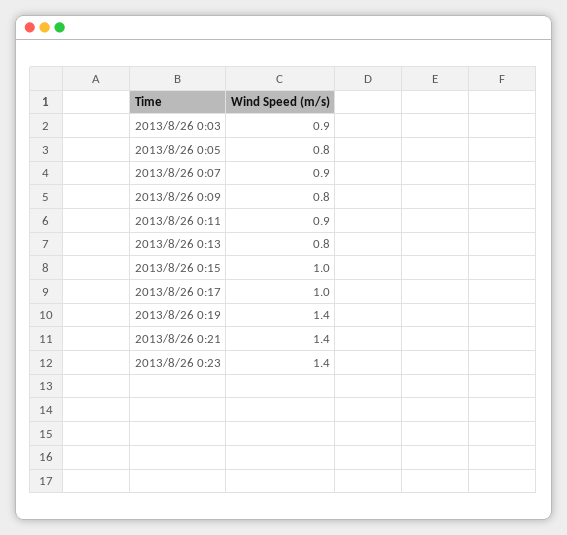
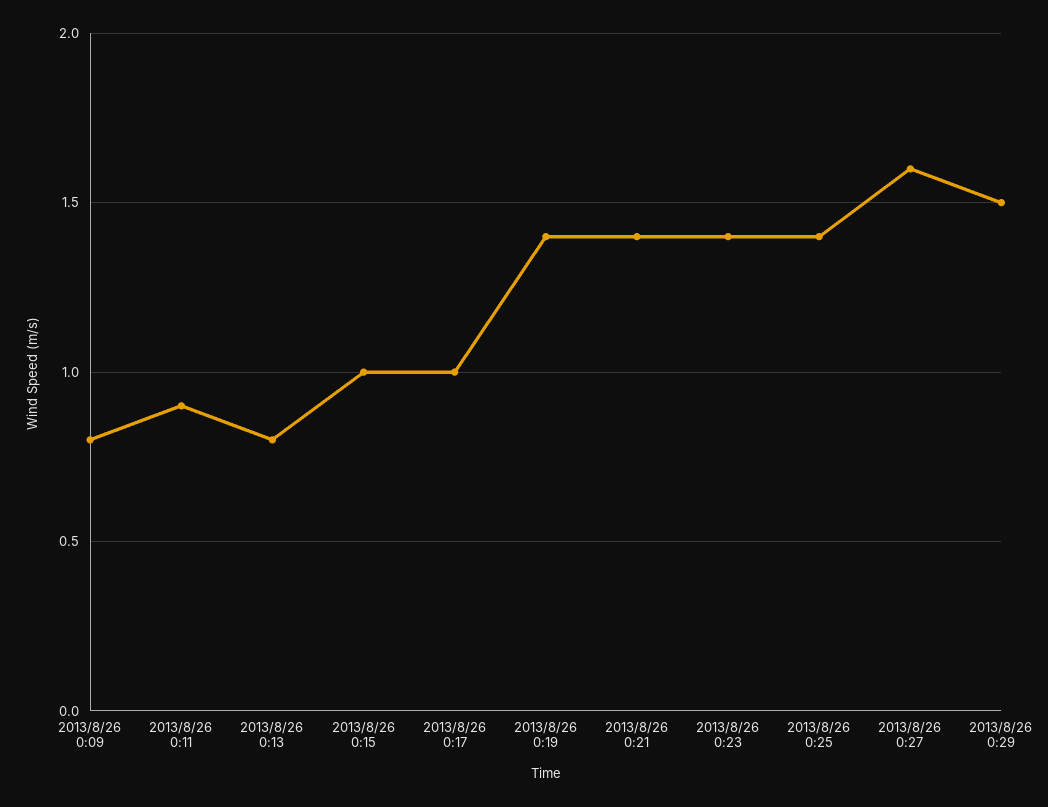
2013/8/26 0:03: 0.9 -> none
2013/8/26 0:05: 0.8 -> none
2013/8/26 0:07: 0.9 -> none
2013/8/26 0:25: none -> 1.4
2013/8/26 0:27: none -> 1.6
2013/8/26 0:29: none -> 1.5

